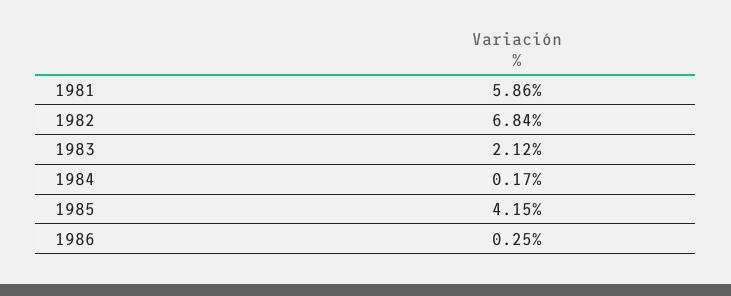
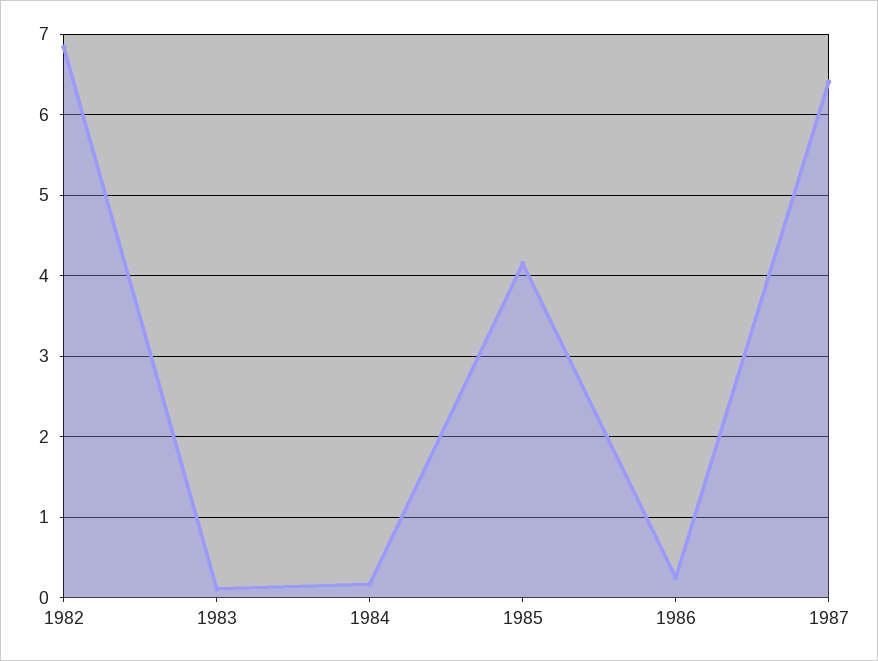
1981: 5.86 -> none
1983: 2.12 -> 0.1
1987: none -> 6.4

